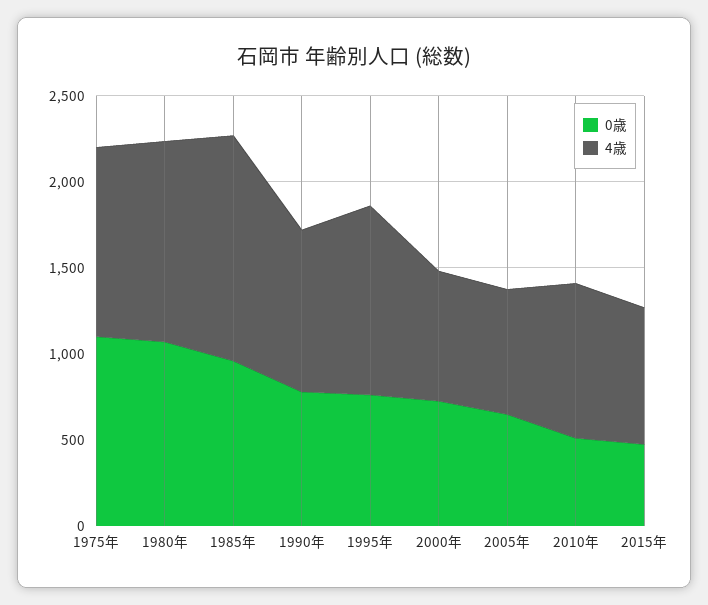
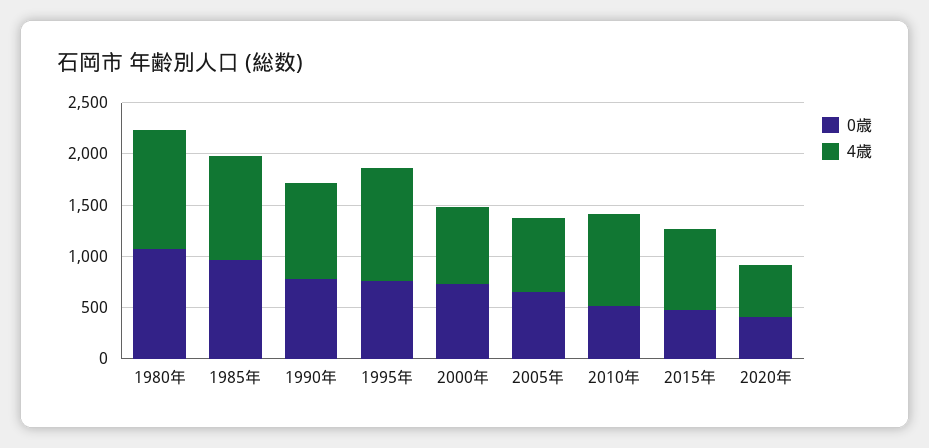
0歳, 1975年: 1100 -> none
4歳, 1975年: 1100 -> none
4歳, 1985年: 1300 -> 1000
0歳, 2020年: none -> 400
4歳, 2020年: none -> 500

